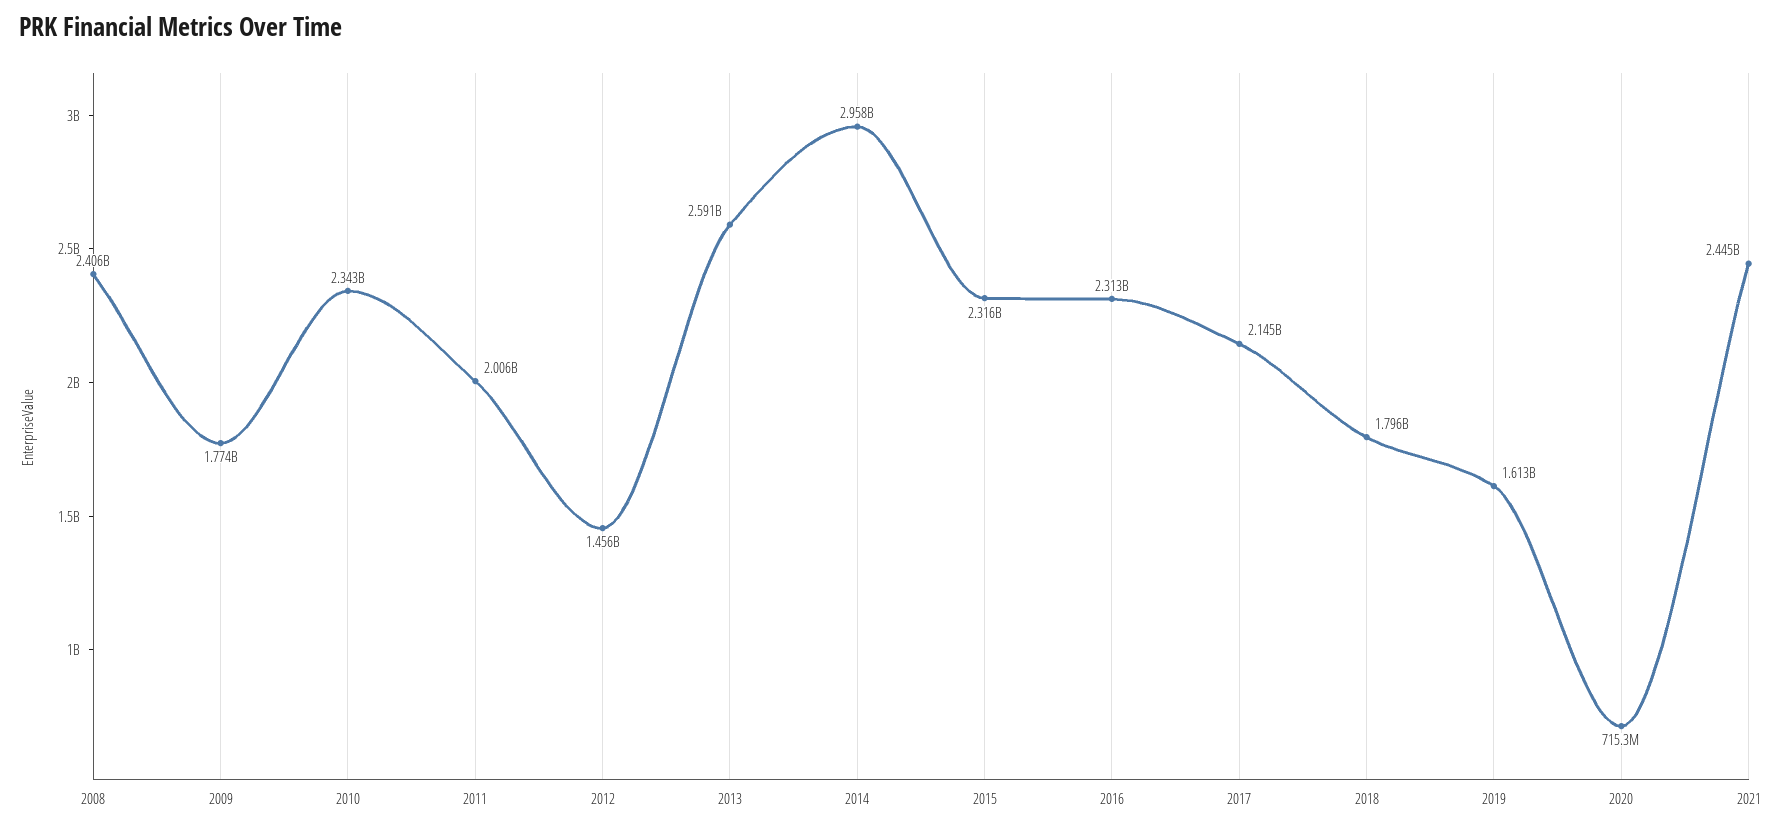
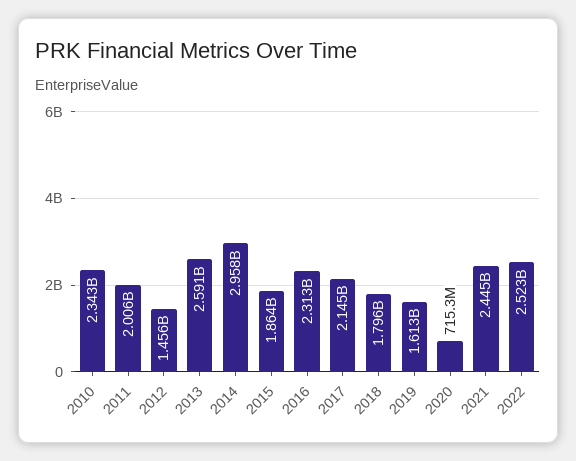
2008: 2406000000 -> none
2009: 1774000000 -> none
2015: 2316000000 -> 1864000000
2022: none -> 2523000000

